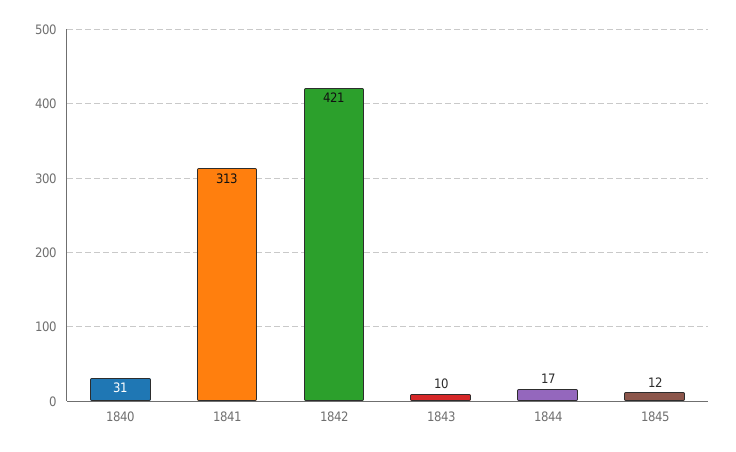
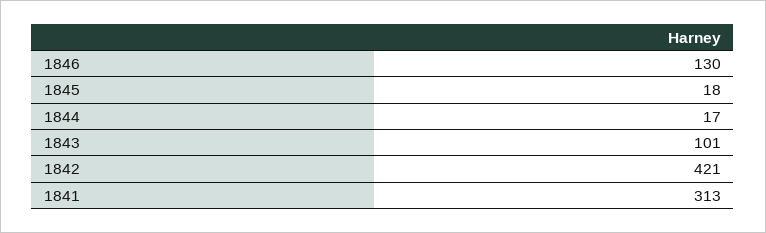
1840: 31 -> none
1843: 10 -> 101
1845: 12 -> 18
1846: none -> 130

